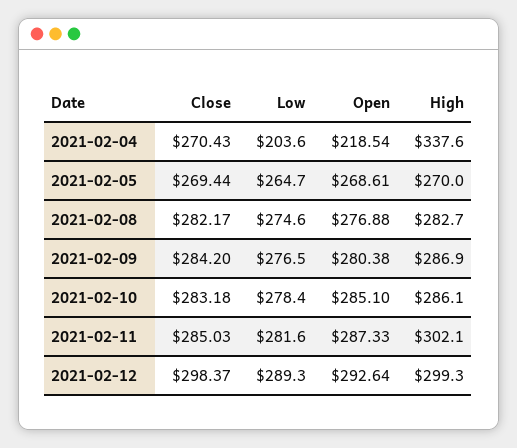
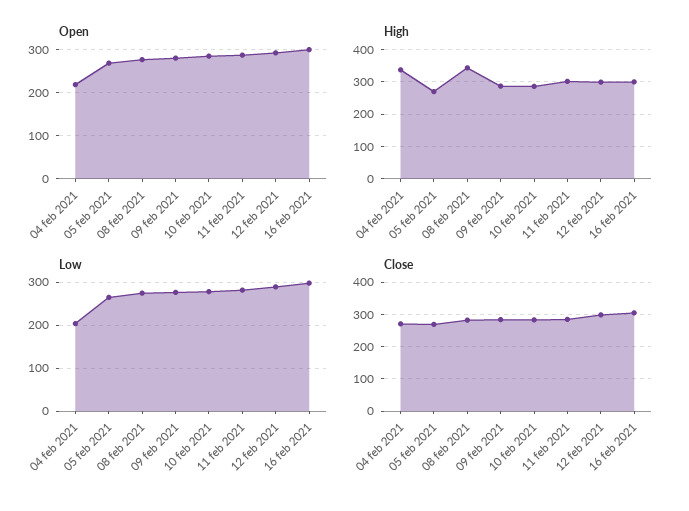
High, 2021-02-08: 282.7 -> 340
Open, 16 feb 2021: none -> 300
High, 16 feb 2021: none -> 300
Low, 16 feb 2021: none -> 300
Close, 16 feb 2021: none -> 300

